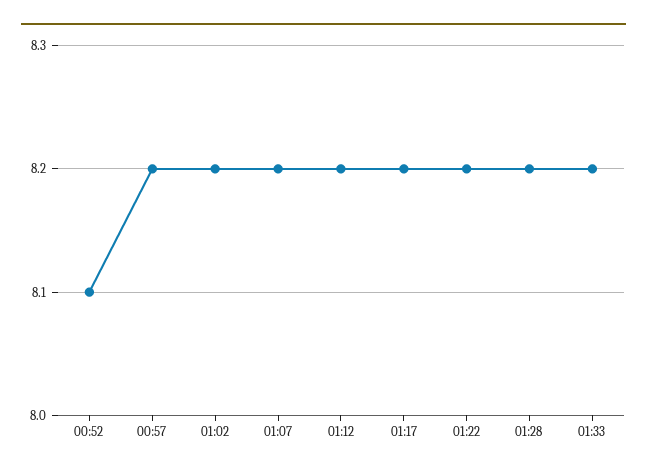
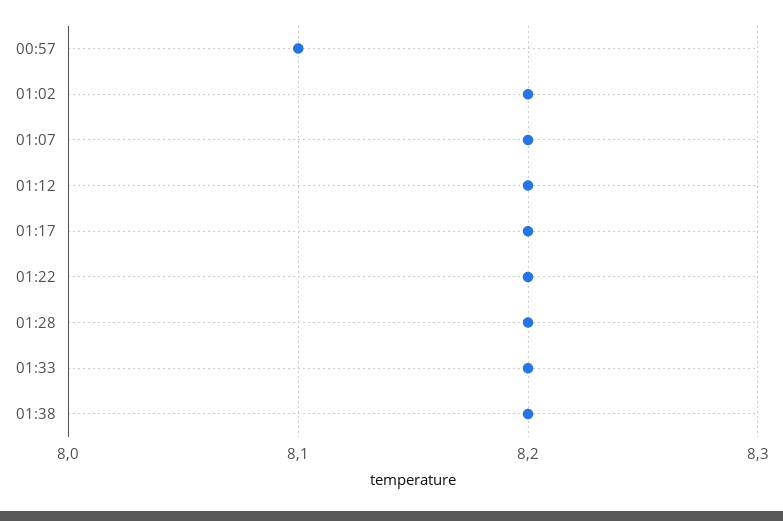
00:52: 8.1 -> none
00:57: 8.2 -> 8.1
01:38: none -> 8.2

